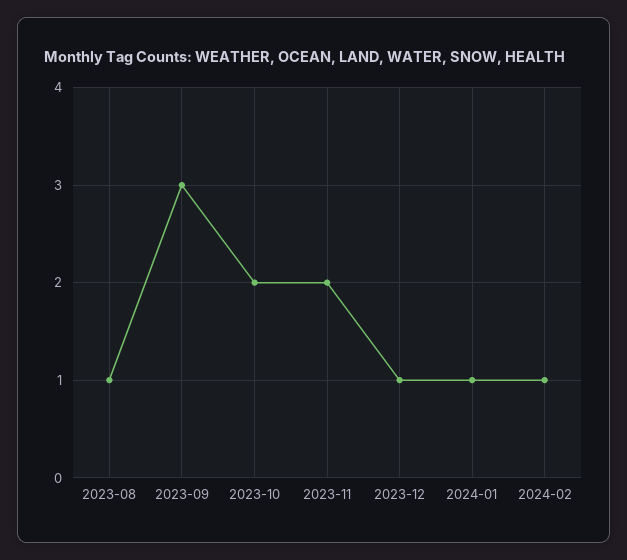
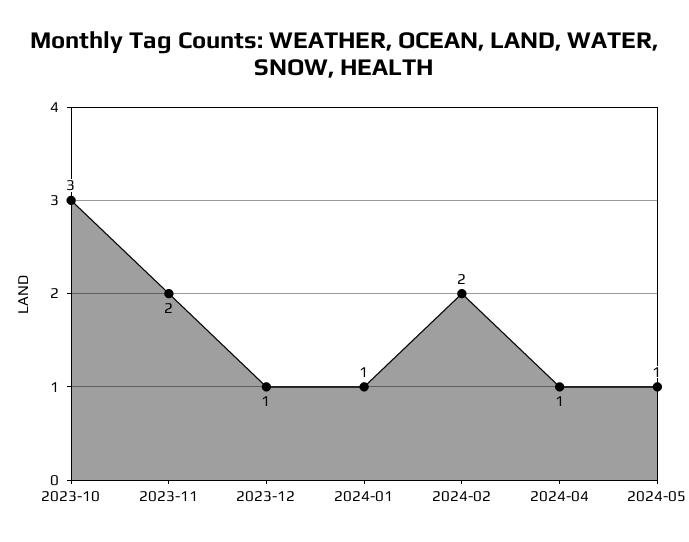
2023-08: 1 -> none
2023-09: 3 -> none
2023-10: 2 -> 3
2024-02: 1 -> 2
2024-04: none -> 1
2024-05: none -> 1

